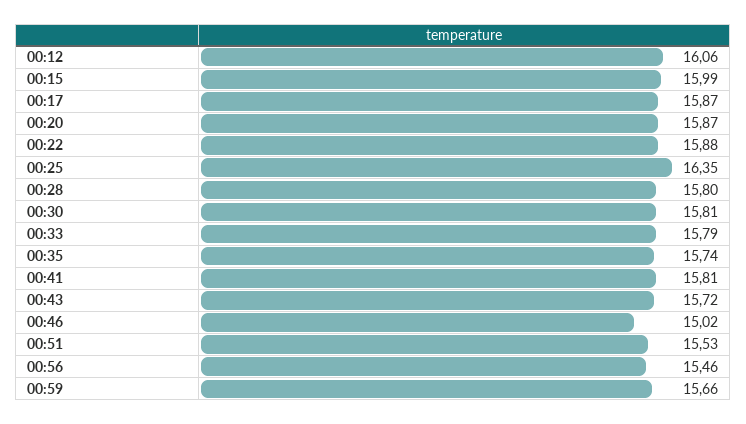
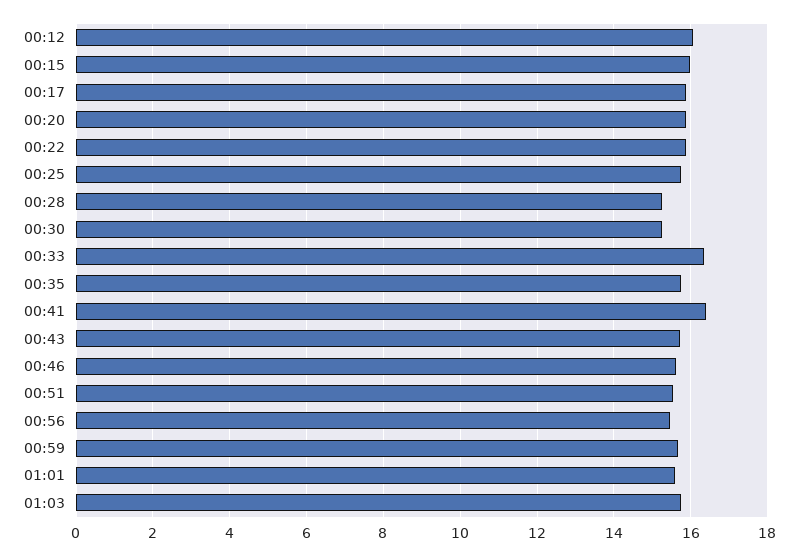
00:25: 16.35 -> 15.8
00:28: 15.8 -> 15.2
00:30: 15.81 -> 15.2
00:33: 15.79 -> 16.4
00:41: 15.81 -> 16.4
00:46: 15.02 -> 15.6
01:01: none -> 15.6
01:03: none -> 15.8

